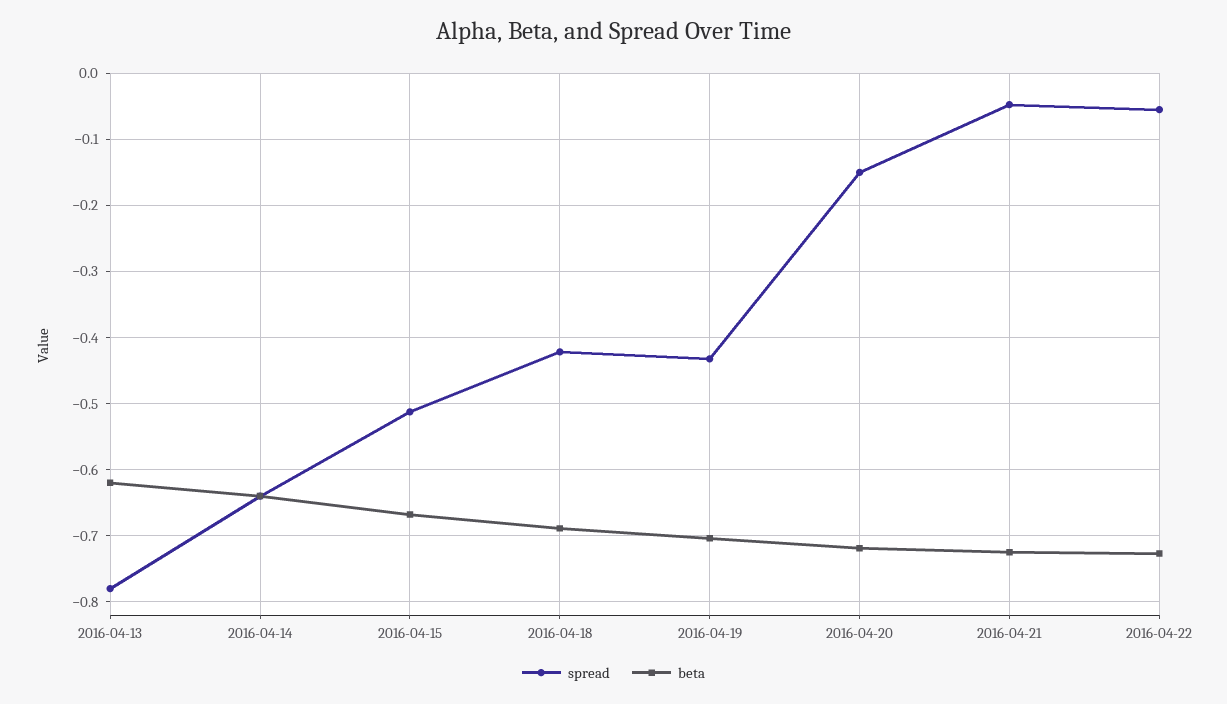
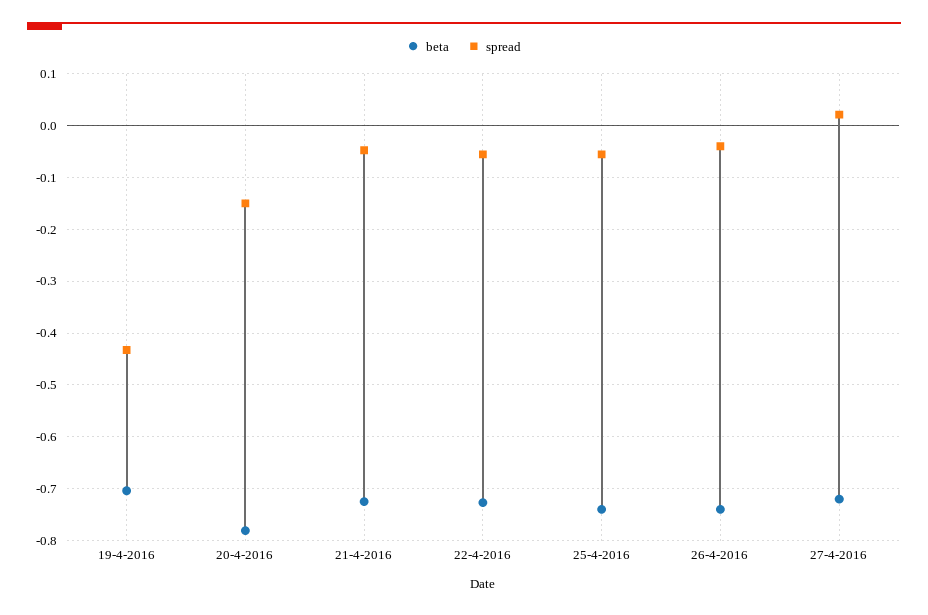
spread, 2016-04-13: -0.78 -> none
beta, 2016-04-13: -0.62 -> none
spread, 2016-04-14: -0.64 -> none
beta, 2016-04-14: -0.64 -> none
spread, 2016-04-15: -0.51 -> none
beta, 2016-04-15: -0.67 -> none
spread, 2016-04-18: -0.42 -> none
beta, 2016-04-18: -0.69 -> none
beta, 2016-04-20: -0.72 -> -0.78
beta, 25-4-2016: none -> -0.74
spread, 25-4-2016: none -> -0.06
beta, 26-4-2016: none -> -0.74
spread, 26-4-2016: none -> -0.04
beta, 27-4-2016: none -> -0.72
spread, 27-4-2016: none -> 0.02

